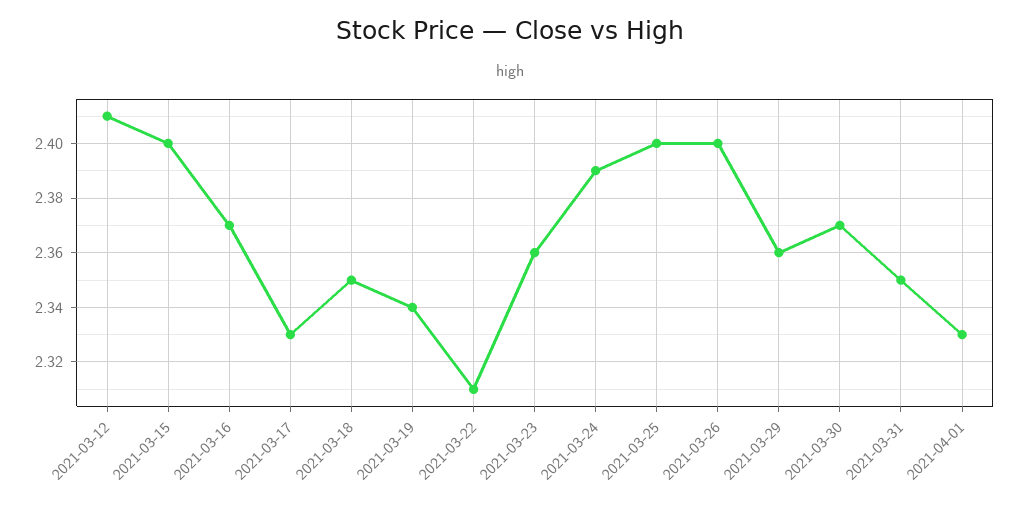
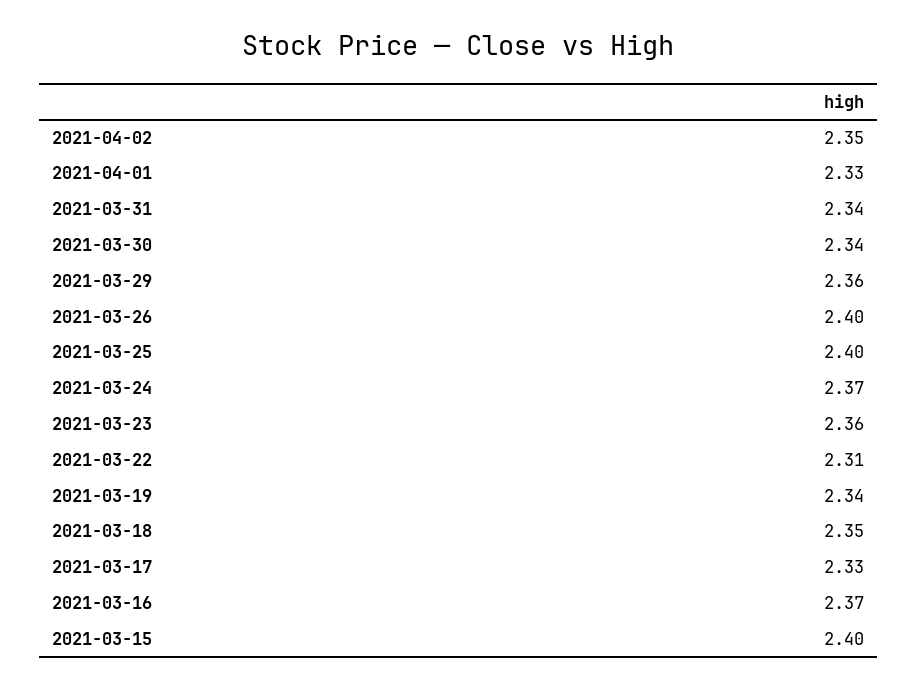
2021-03-12: 2.41 -> none
2021-03-24: 2.39 -> 2.37
2021-03-30: 2.37 -> 2.34
2021-03-31: 2.35 -> 2.34
2021-04-02: none -> 2.35

